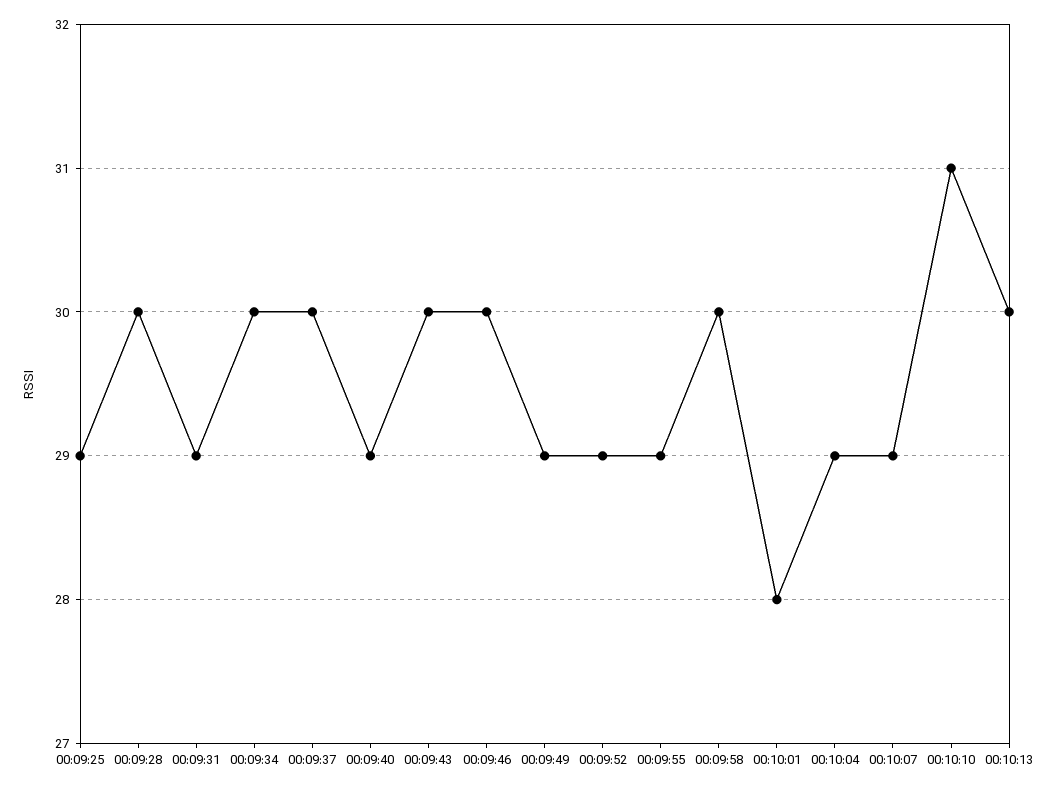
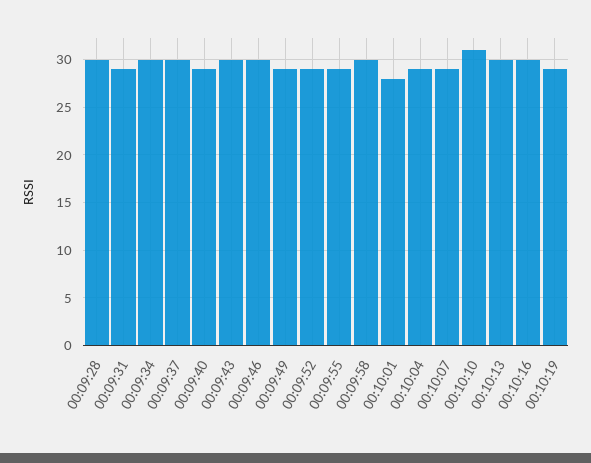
00:09:25: 29 -> none
00:10:16: none -> 30
00:10:19: none -> 29

